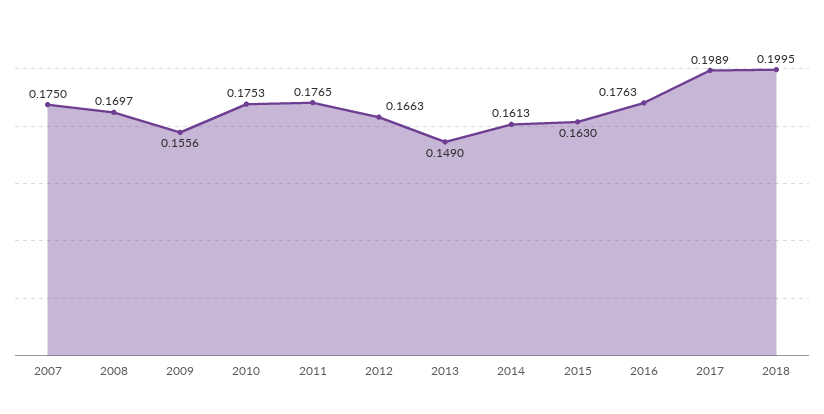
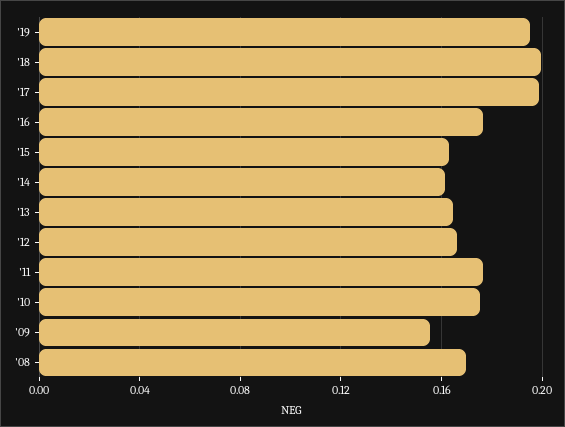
2007: 0.175 -> none
2013: 0.149 -> 0.165
'19: none -> 0.195

